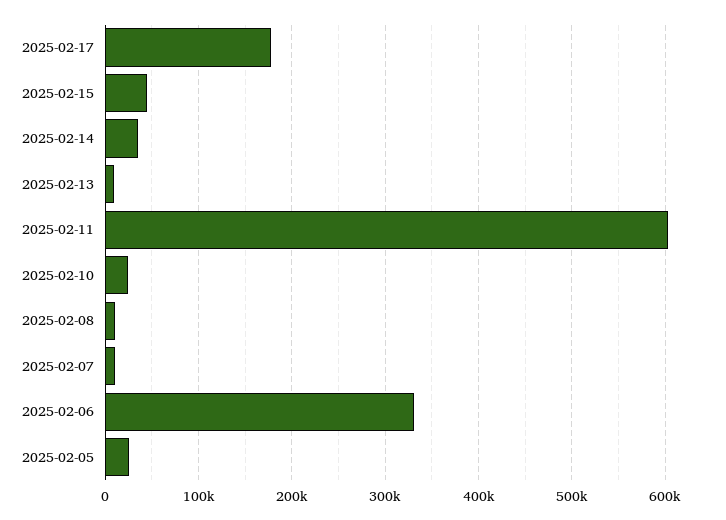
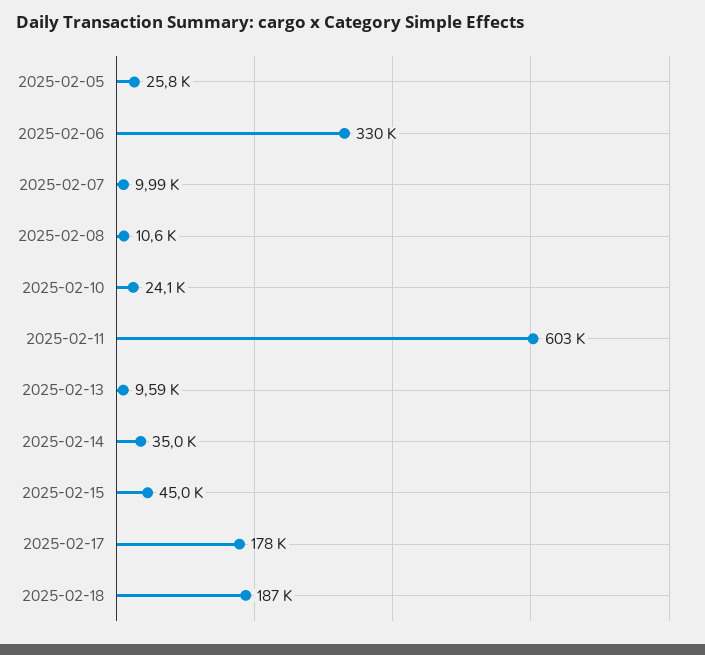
2025-02-18: none -> 187000

